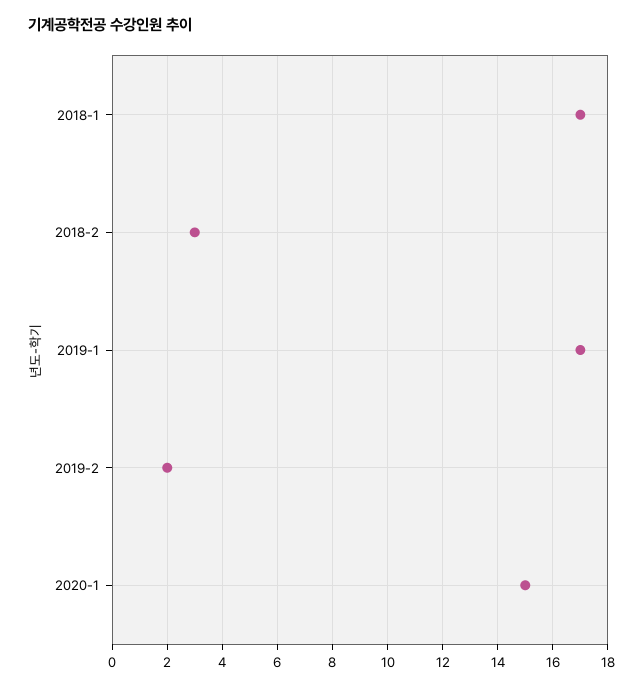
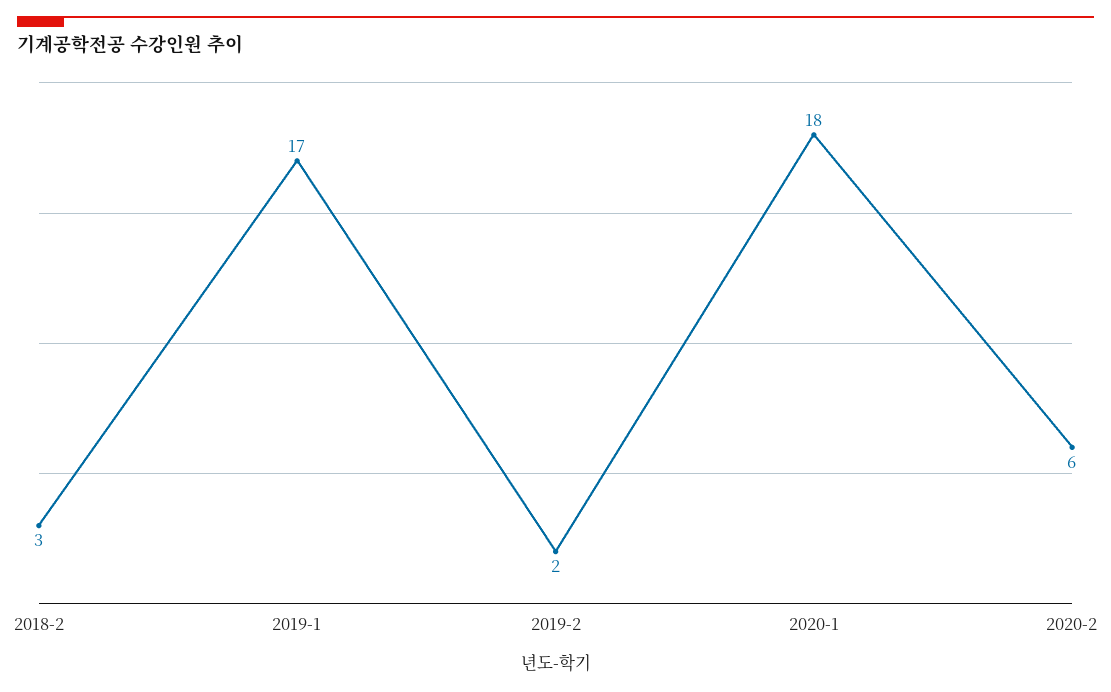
2018-1: 17 -> none
2020-1: 15 -> 18
2020-2: none -> 6

